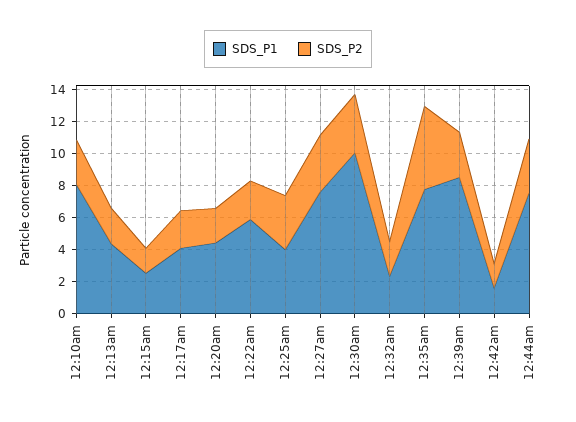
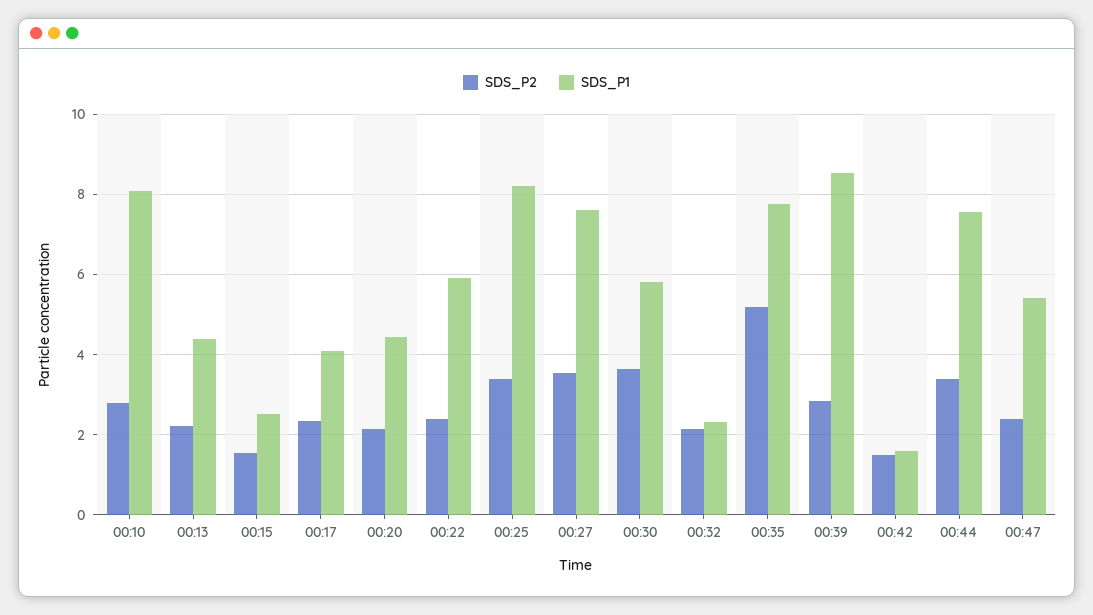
SDS_P1, 12:25am: 4 -> 8.2
SDS_P1, 12:30am: 10 -> 5.8
SDS_P2, 00:47: none -> 2.4
SDS_P1, 00:47: none -> 5.4

